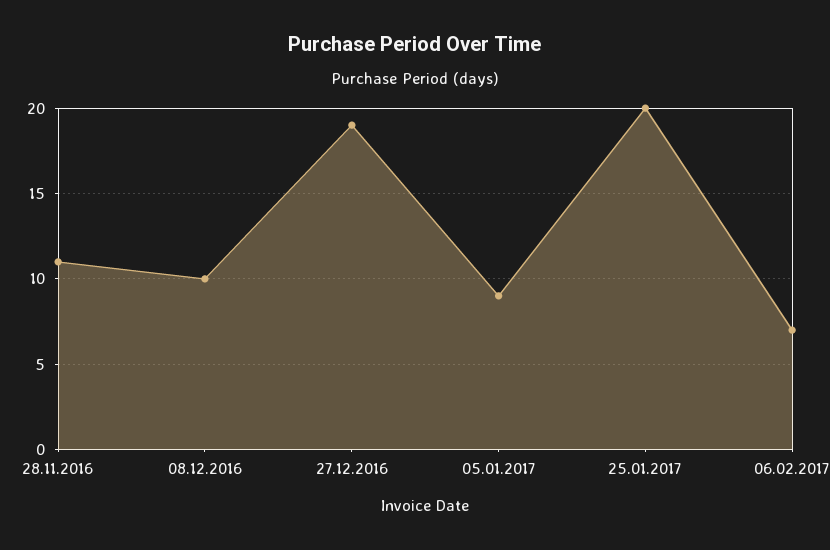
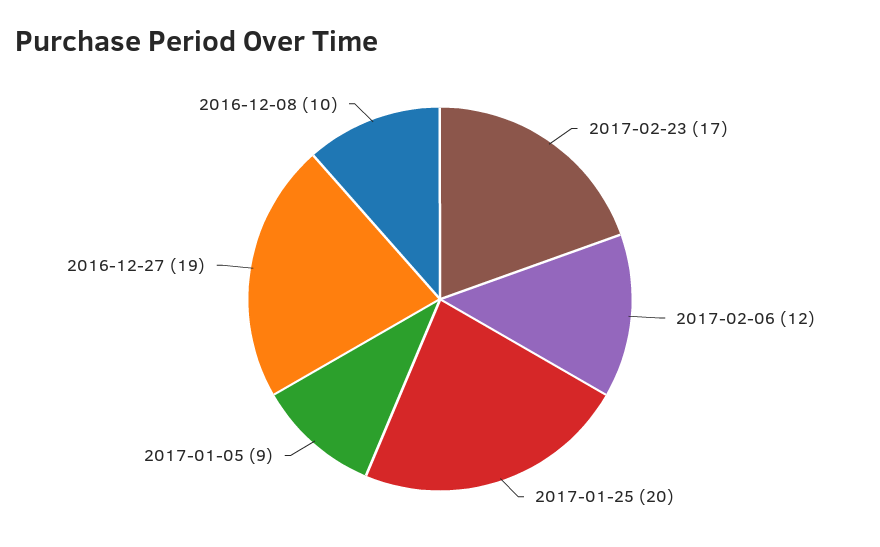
28.11.2016: 11 -> none
06.02.2017: 7 -> 12
2017-02-23: none -> 17

